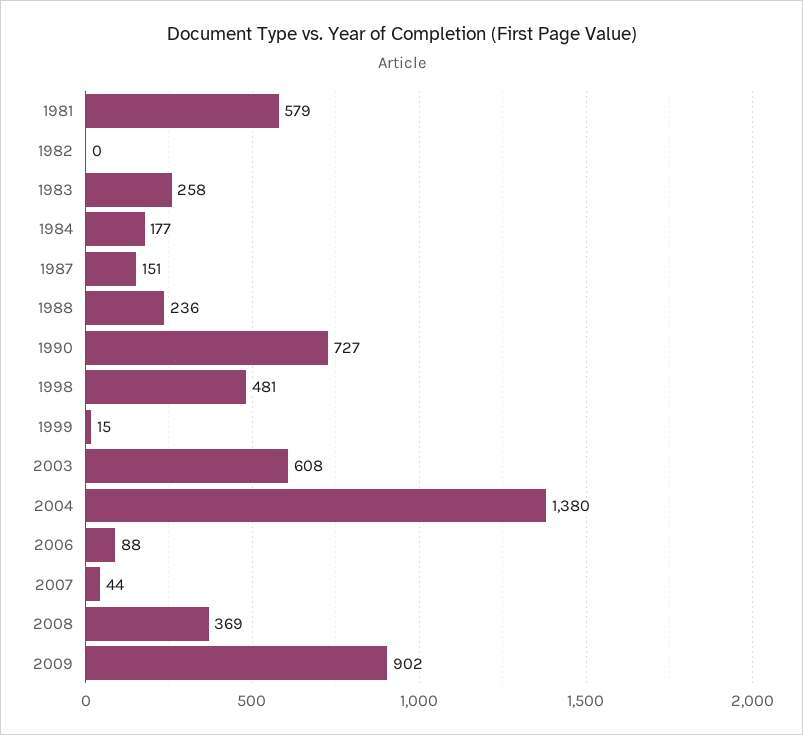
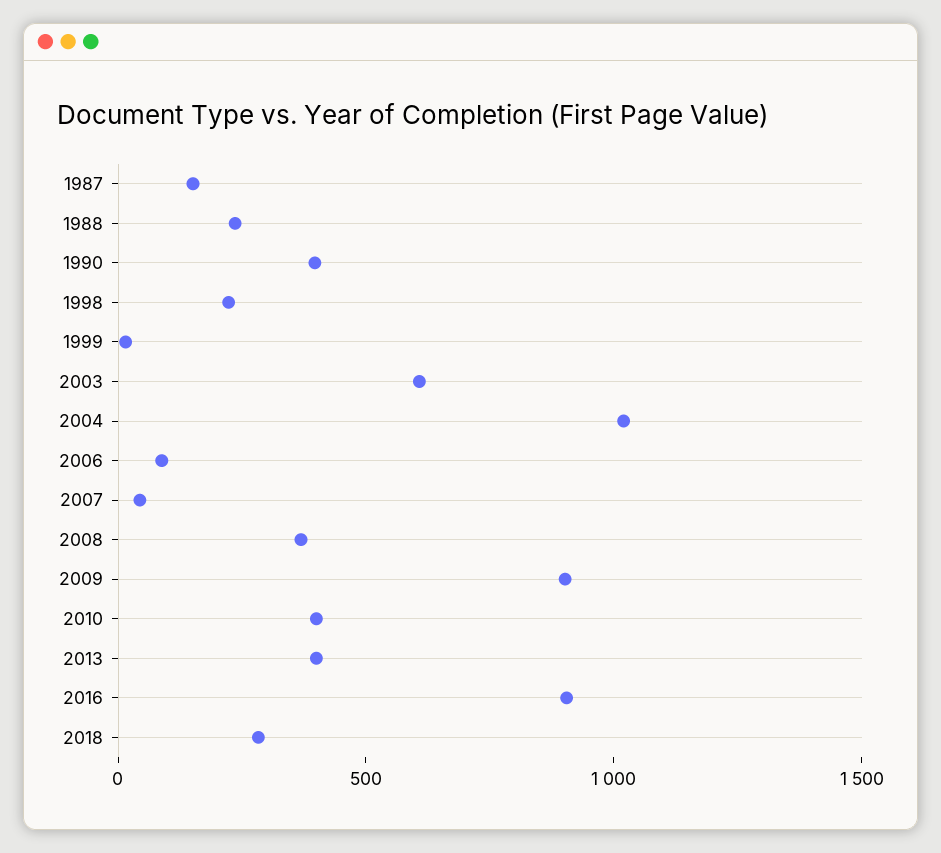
1981: 579 -> none
1982: 0 -> none
1983: 258 -> none
1984: 177 -> none
1990: 727 -> 400
1998: 481 -> 200
2004: 1380 -> 1000
2010: none -> 400
2013: none -> 400
2016: none -> 900
2018: none -> 300

